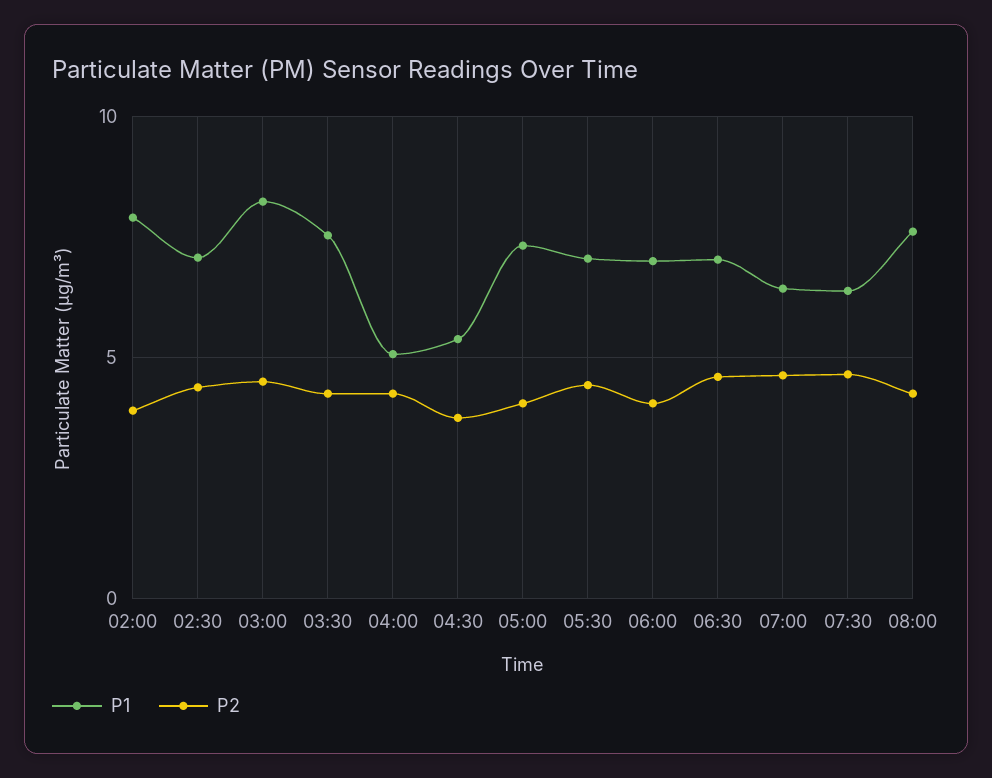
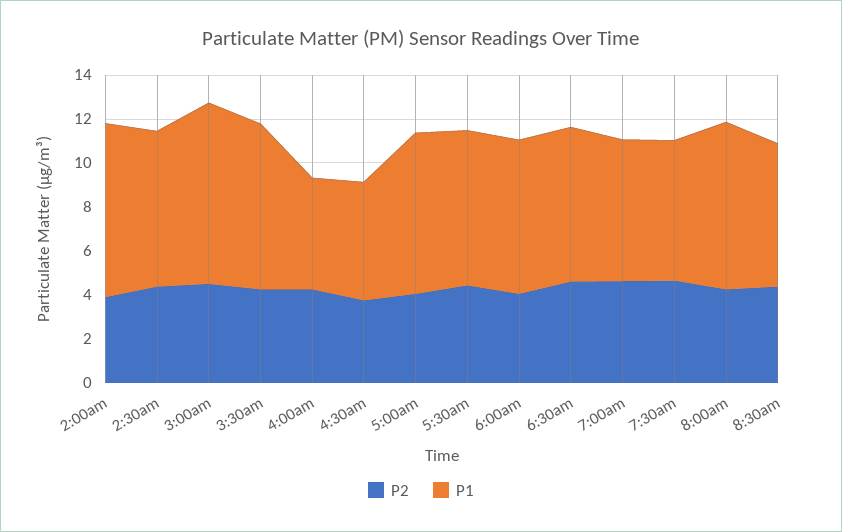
P2, 8:30am: none -> 4.5
P1, 8:30am: none -> 6.5

